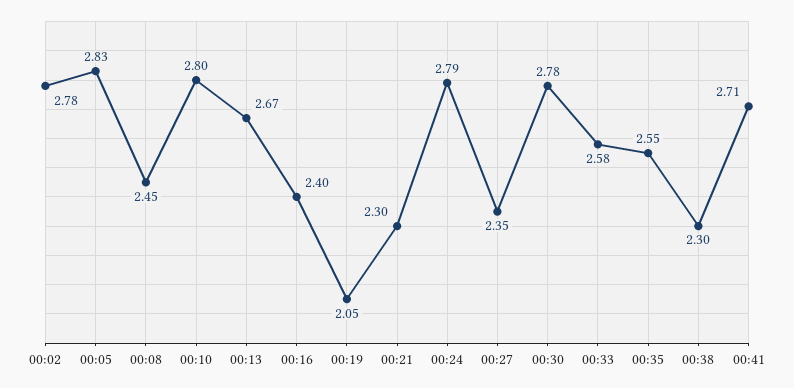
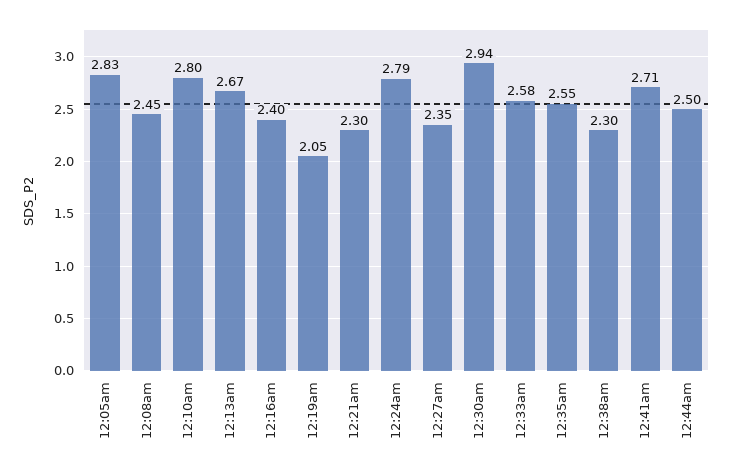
00:02: 2.78 -> none
00:30: 2.78 -> 2.94
12:44am: none -> 2.5

